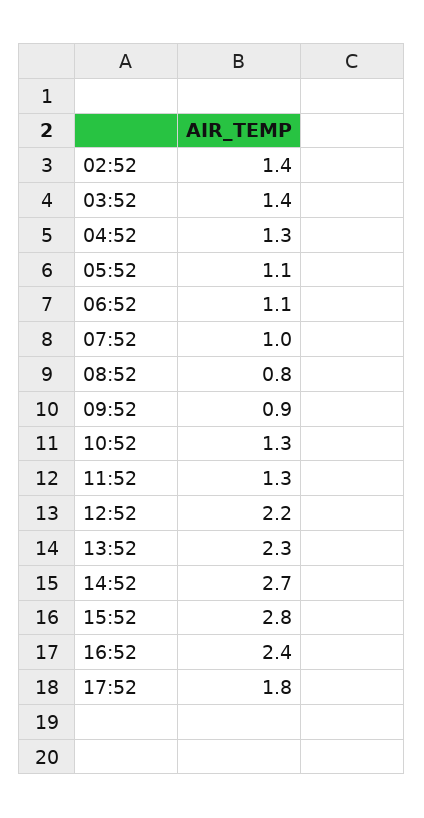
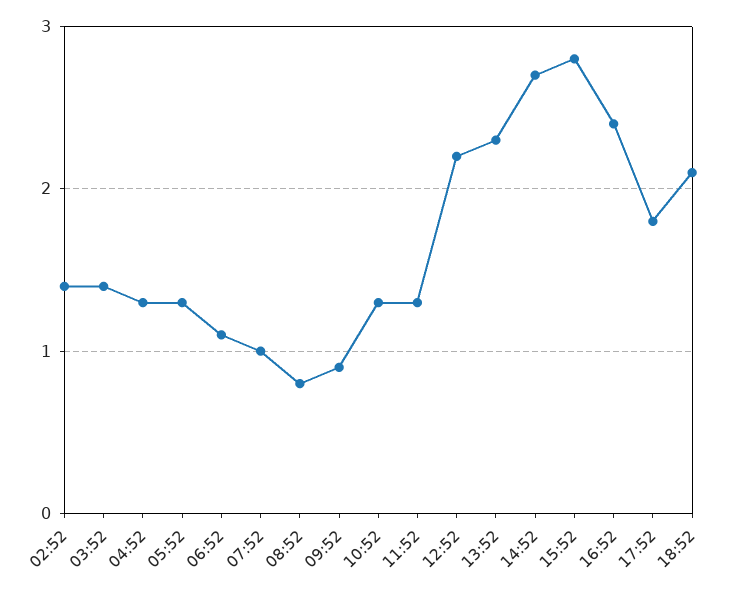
05:52: 1.1 -> 1.3
18:52: none -> 2.1

